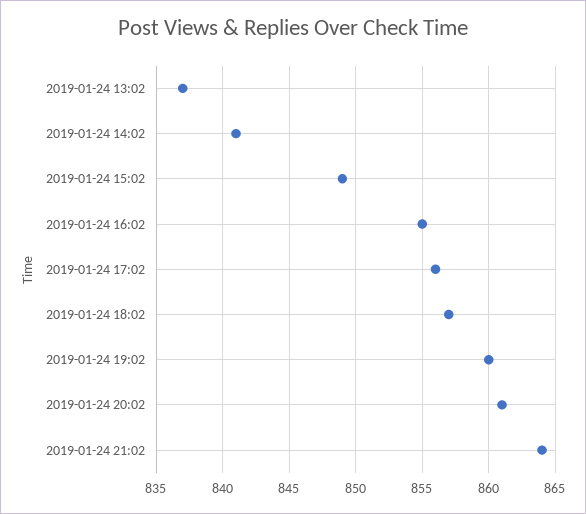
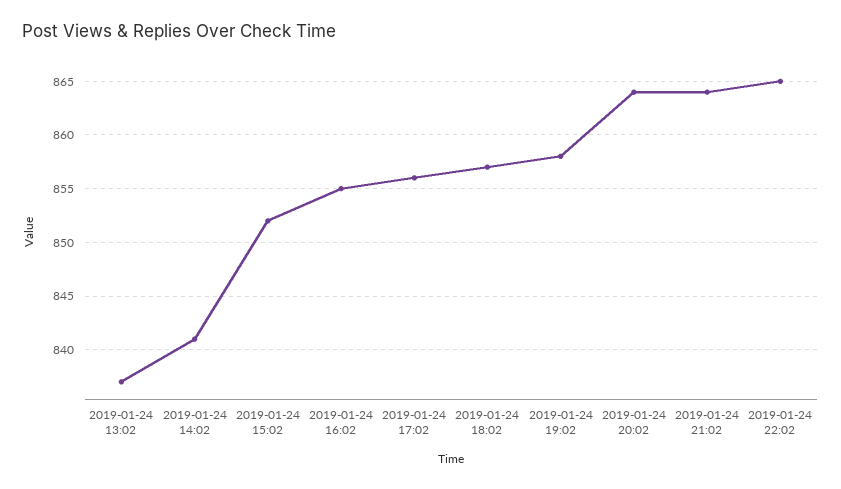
2019-01-24 15:02: 849 -> 852
2019-01-24 19:02: 860 -> 858
2019-01-24 20:02: 861 -> 864
2019-01-24 22:02: none -> 865

